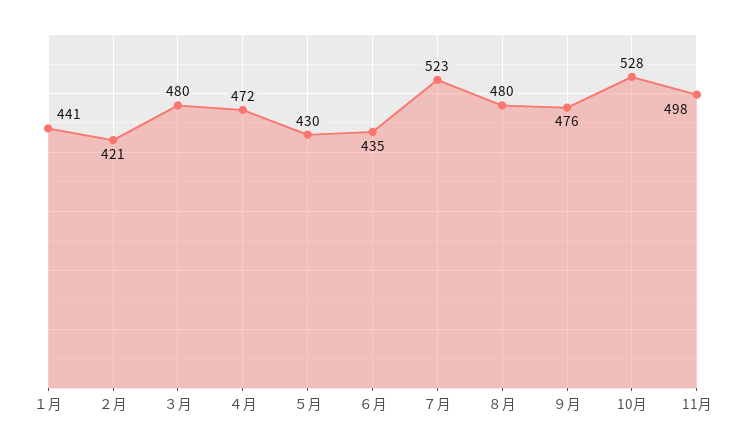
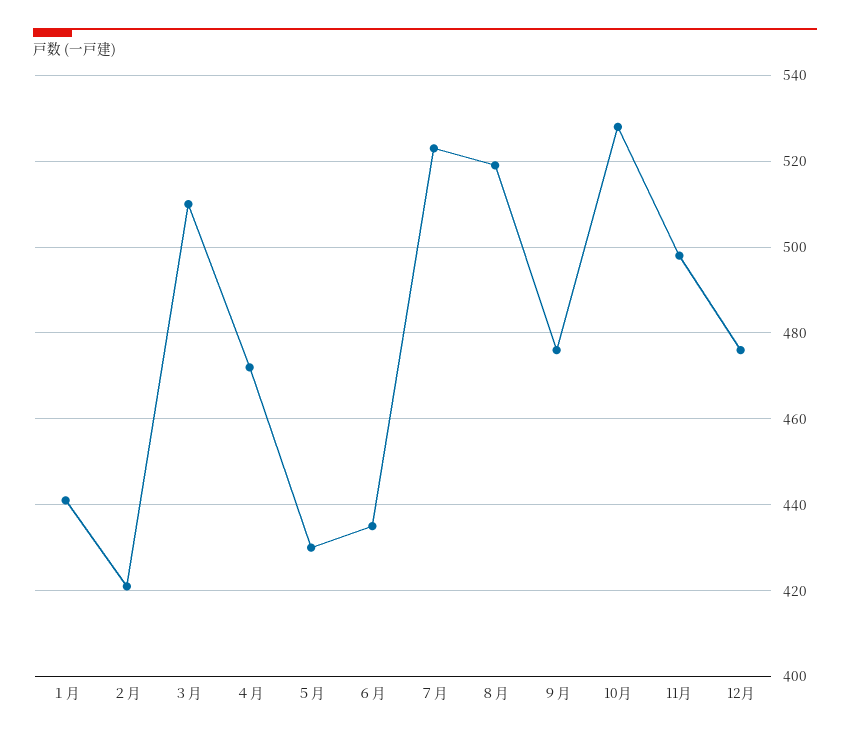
３月: 480 -> 510
８月: 480 -> 520
12月: none -> 475

